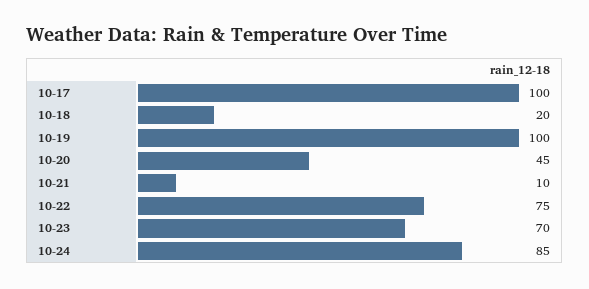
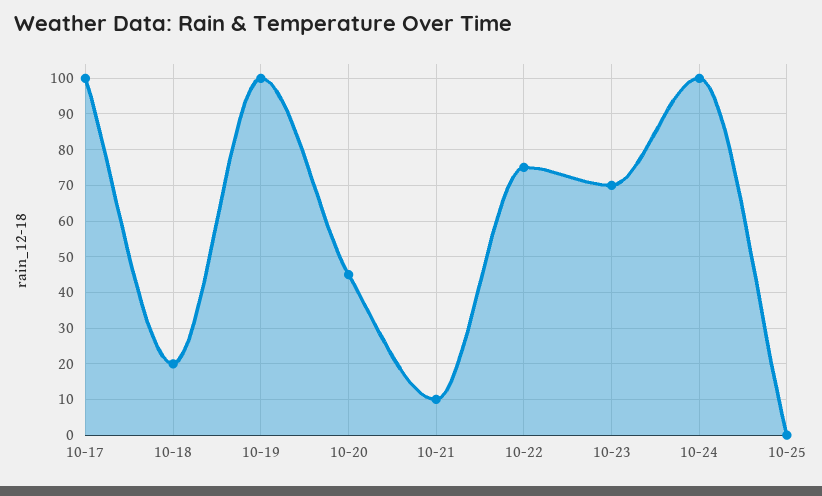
10-24: 85 -> 100
10-25: none -> 0

